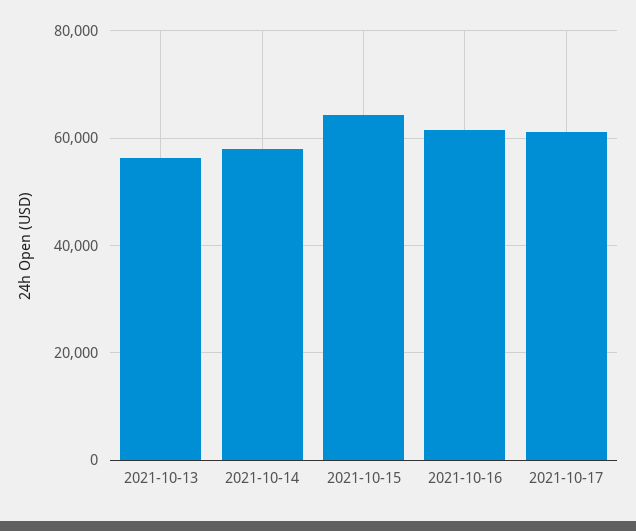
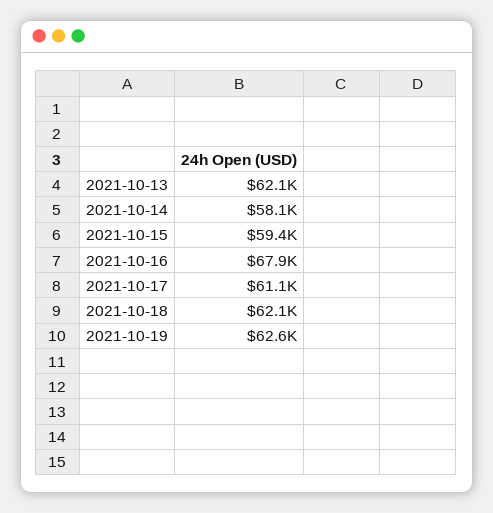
2021-10-13: 56000 -> 62100
2021-10-15: 64000 -> 59400
2021-10-16: 62000 -> 67900
2021-10-18: none -> 62100
2021-10-19: none -> 62600

